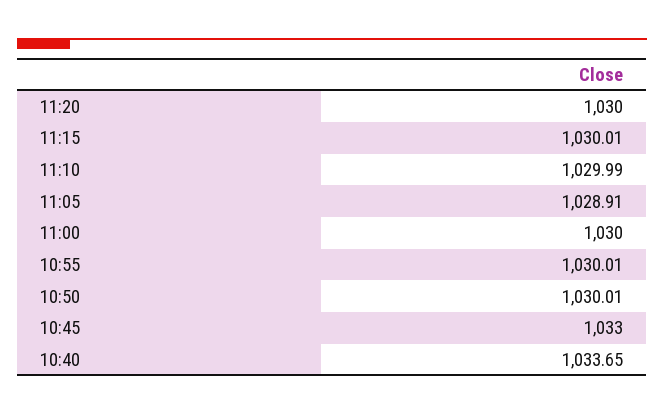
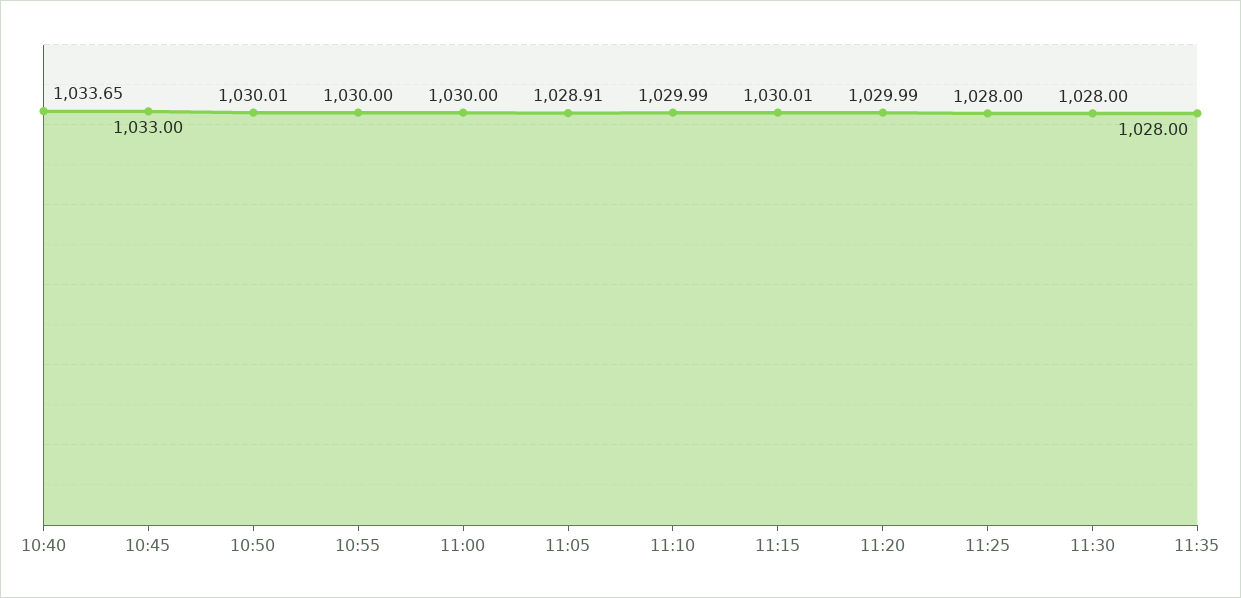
11:20: 1030 -> 1029.99
10:55: 1030.01 -> 1030
11:25: none -> 1028
11:30: none -> 1028
11:35: none -> 1028

